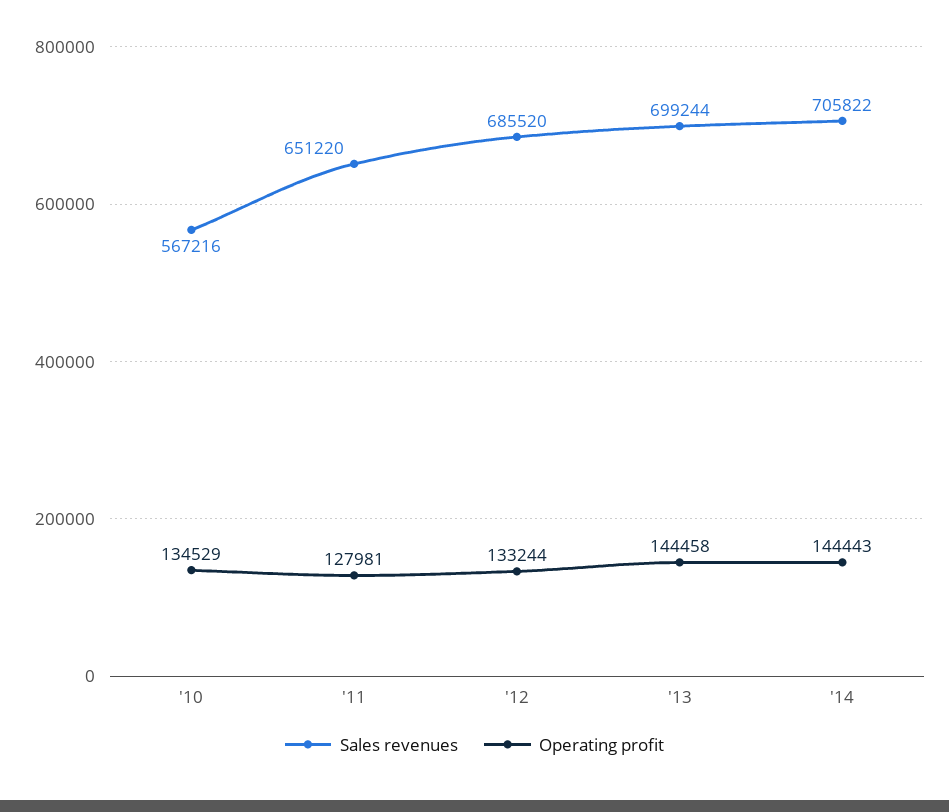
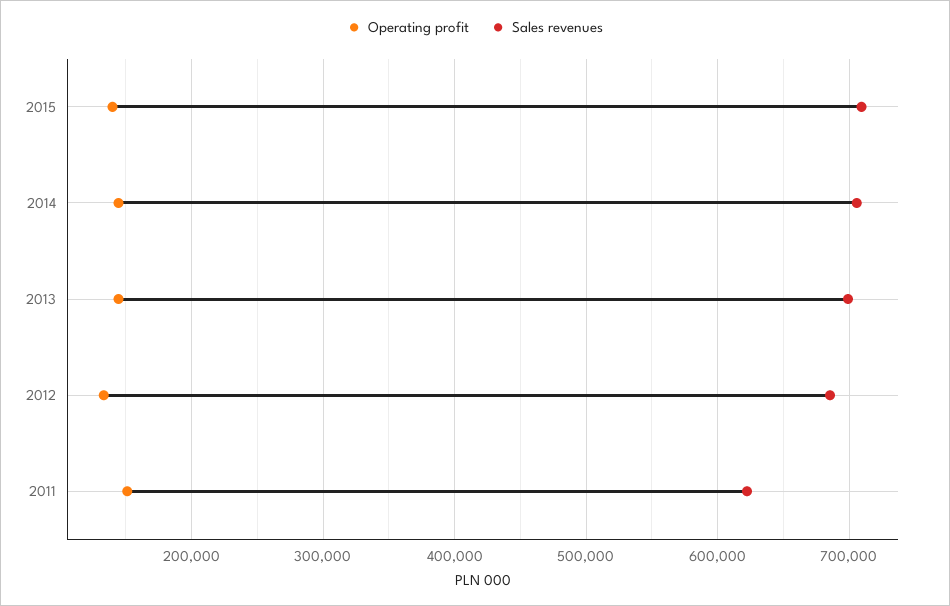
Sales revenues, '10: 567216 -> none
Operating profit, '10: 134529 -> none
Sales revenues, '11: 651220 -> 620000
Operating profit, '11: 127981 -> 150000
Operating profit, 2015: none -> 140000
Sales revenues, 2015: none -> 710000

